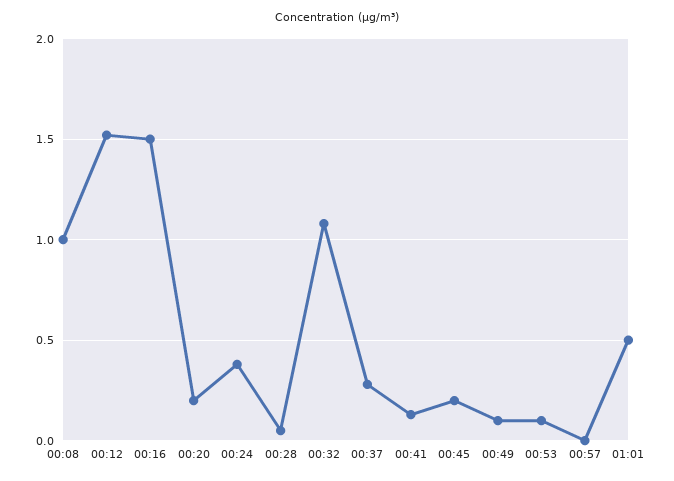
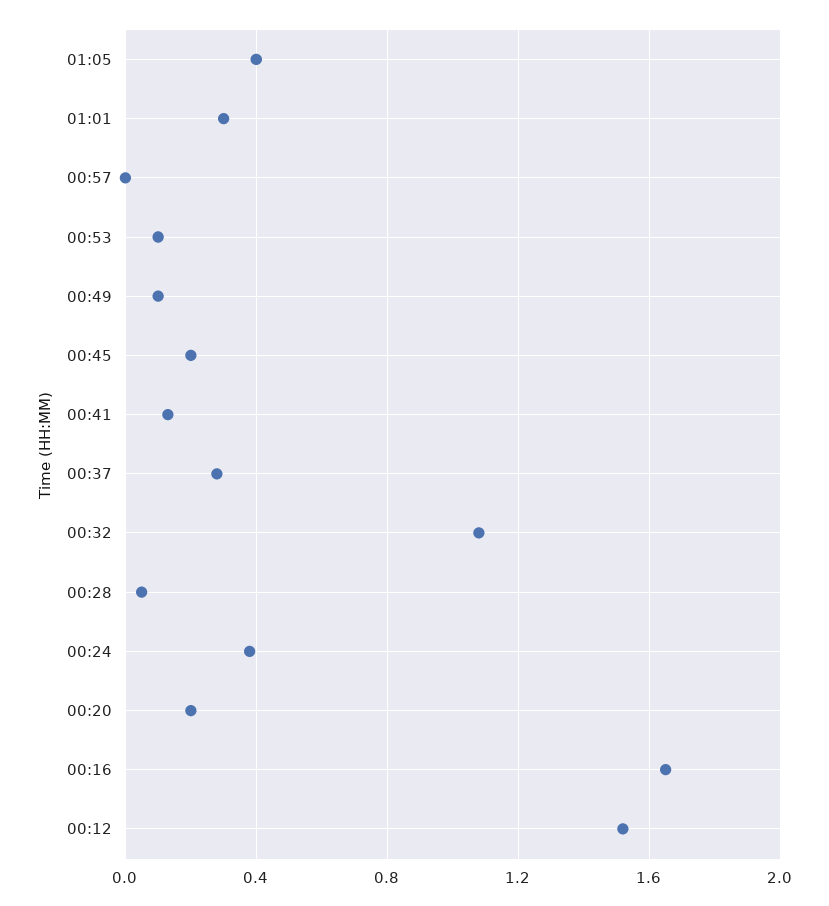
00:08: 1 -> none
00:16: 1.5 -> 1.65
01:01: 0.5 -> 0.3
01:05: none -> 0.4

